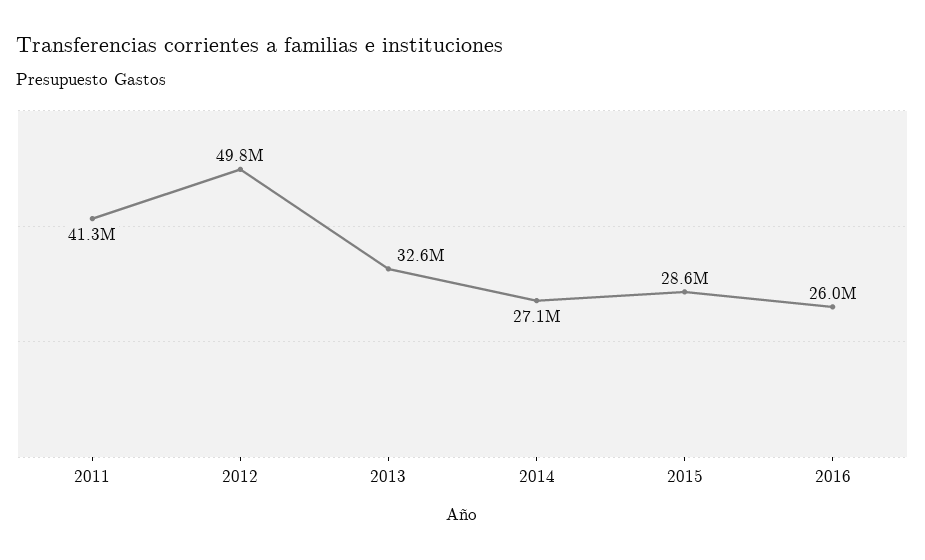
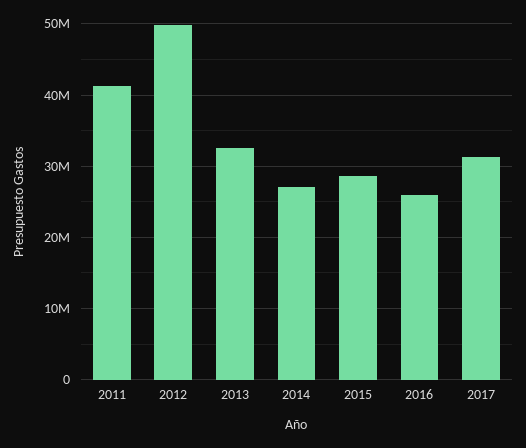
2017: none -> 31000000

